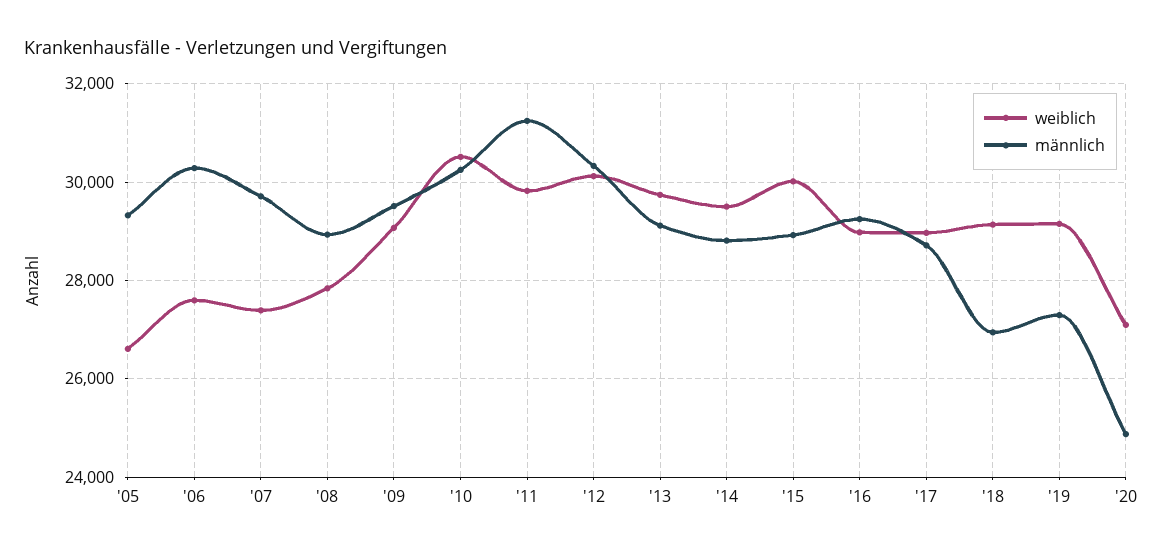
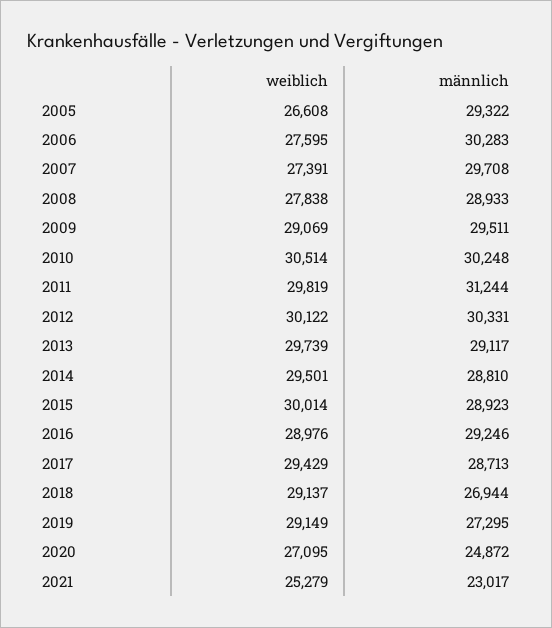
weiblich, '17: 29000 -> 29429
weiblich, 2021: none -> 25279
männlich, 2021: none -> 23017

